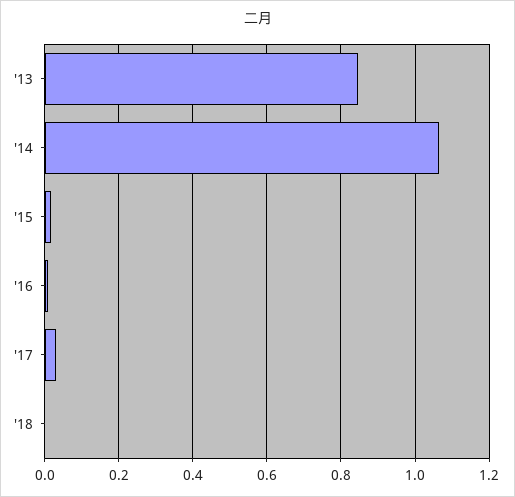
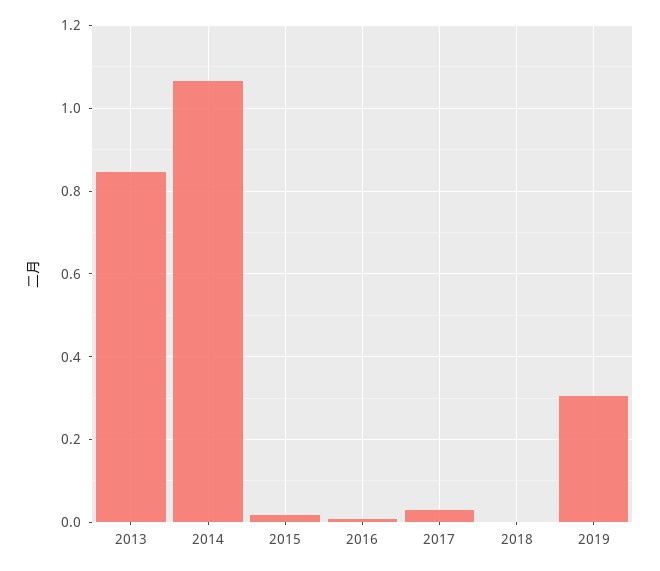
2019: none -> 0.3

